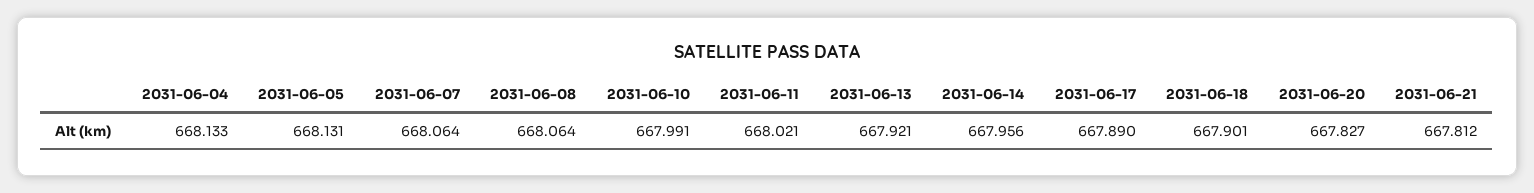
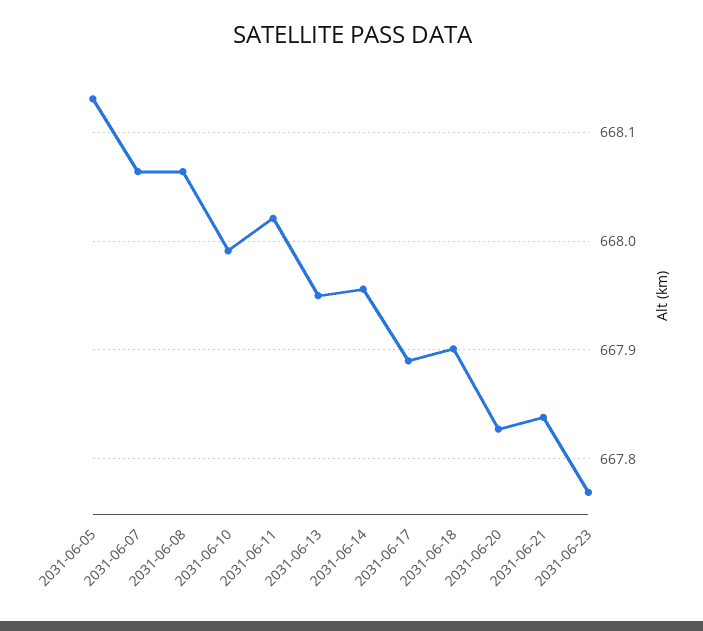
2031-06-04: 668.133 -> none
2031-06-13: 667.921 -> 667.95
2031-06-21: 667.812 -> 667.84
2031-06-23: none -> 667.77

